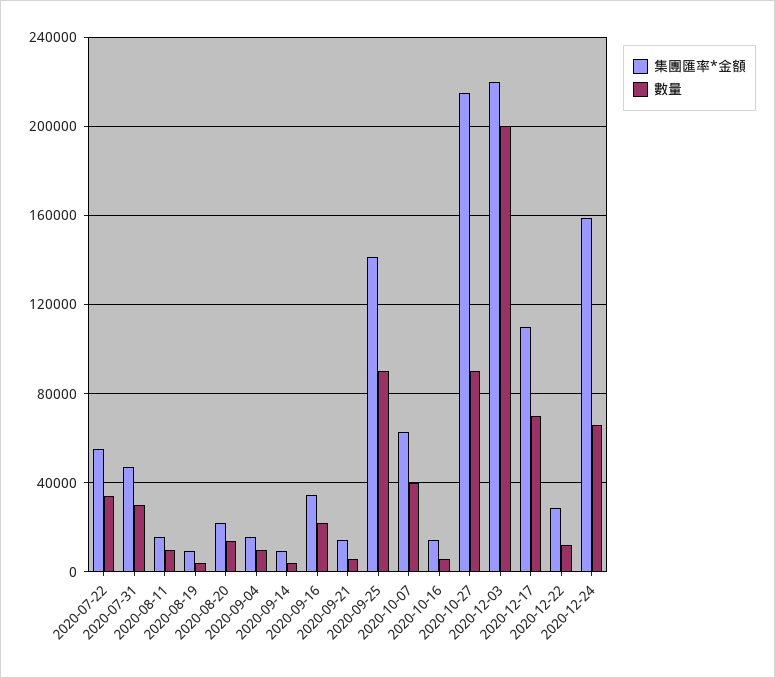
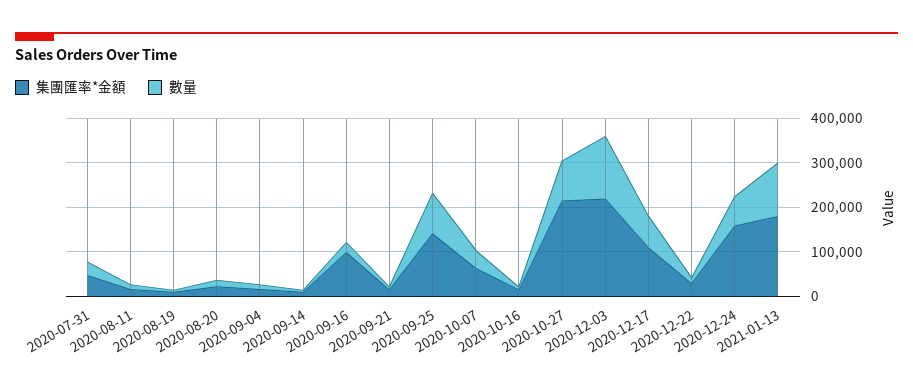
集團匯率*金額, 2020-07-22: 55000 -> none
數量, 2020-07-22: 35000 -> none
集團匯率*金額, 2020-09-16: 35000 -> 100000
數量, 2020-12-03: 200000 -> 140000
集團匯率*金額, 2021-01-13: none -> 180000
數量, 2021-01-13: none -> 120000

